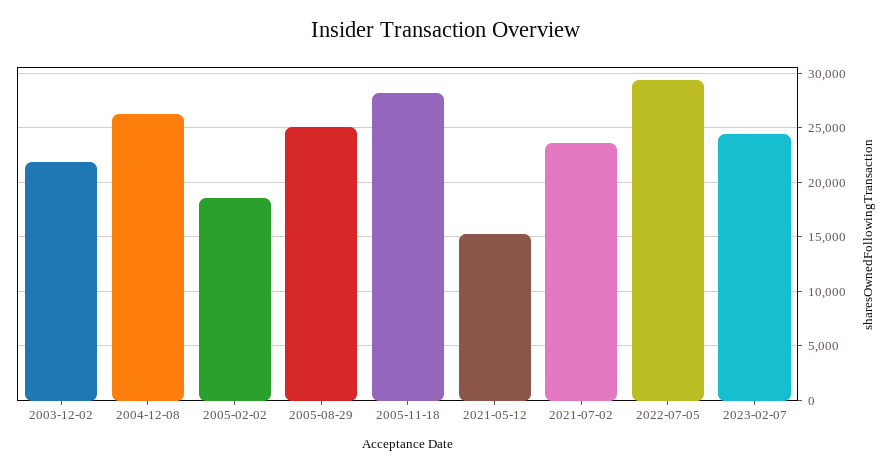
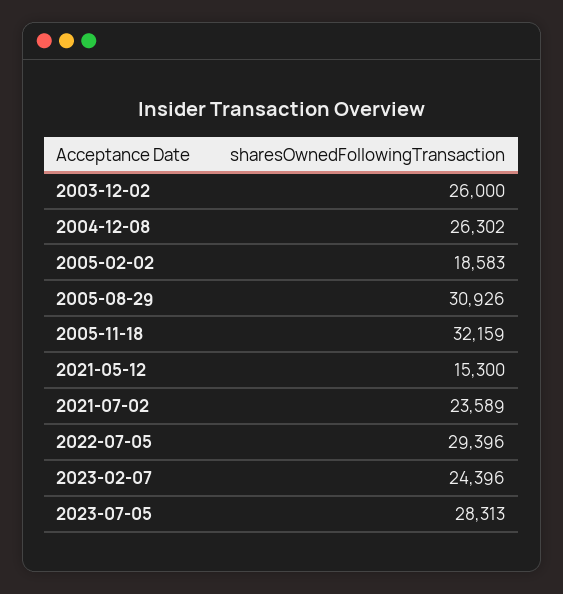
2003-12-02: 22000 -> 26000
2005-08-29: 25000 -> 30926
2005-11-18: 28000 -> 32159
2023-07-05: none -> 28313

